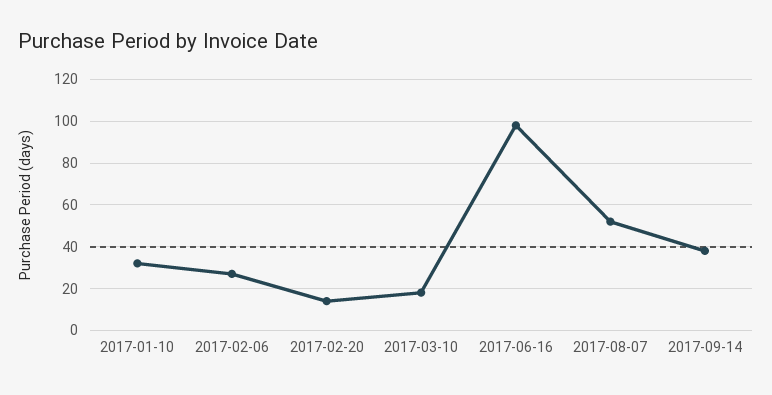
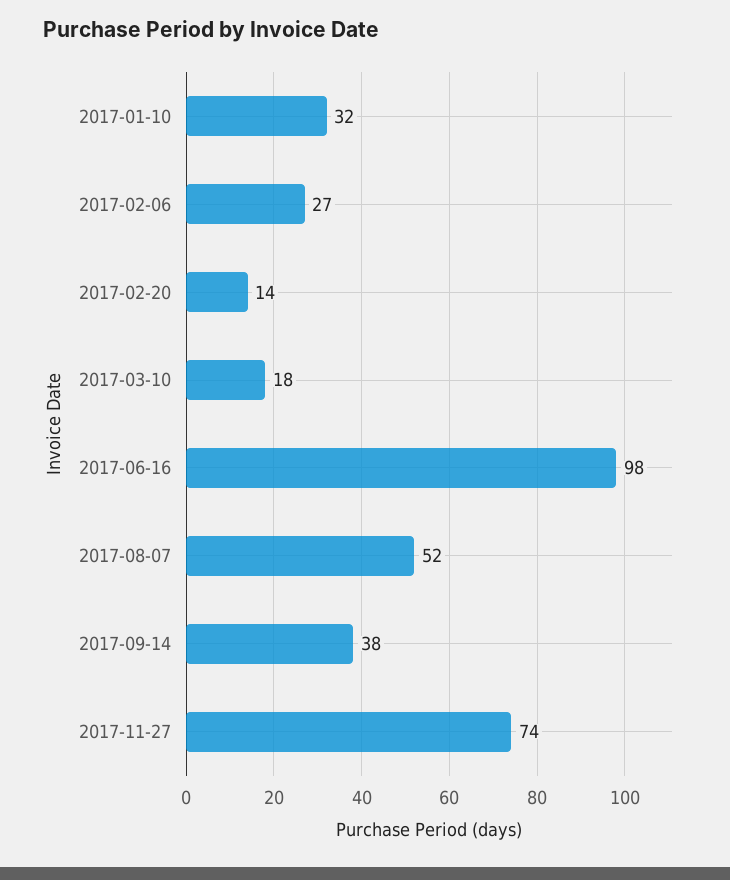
2017-11-27: none -> 74

